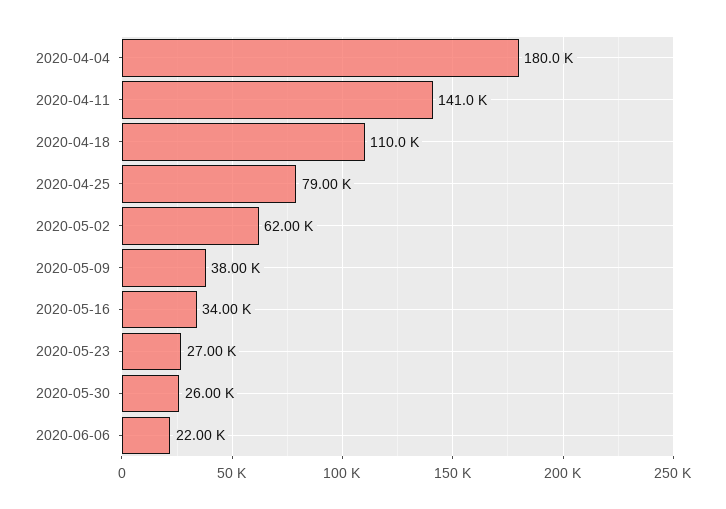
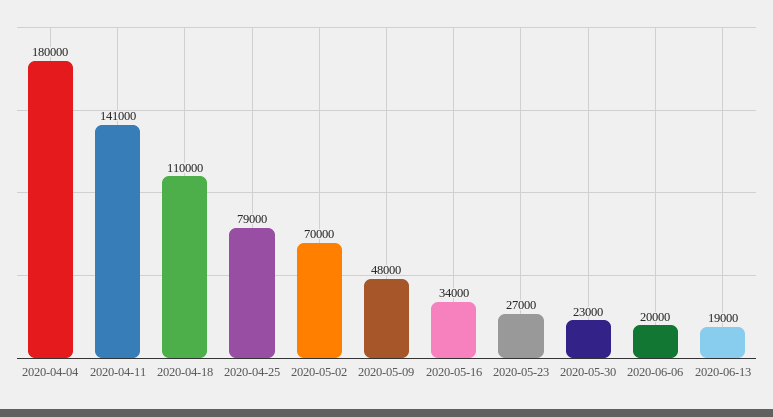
2020-05-02: 62000 -> 70000
2020-05-09: 38000 -> 48000
2020-05-30: 26000 -> 23000
2020-06-06: 22000 -> 20000
2020-06-13: none -> 19000

